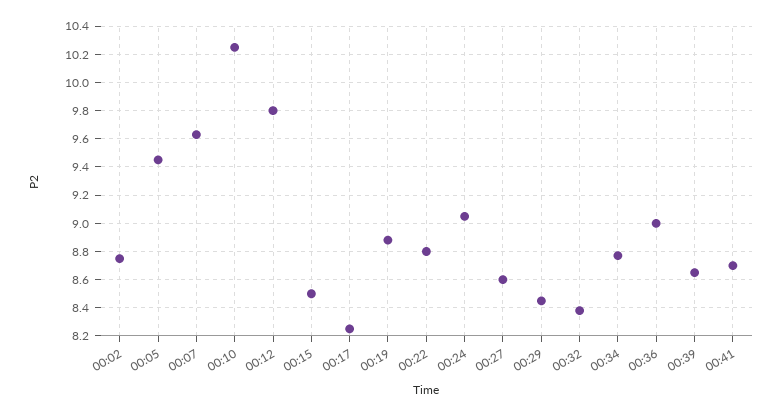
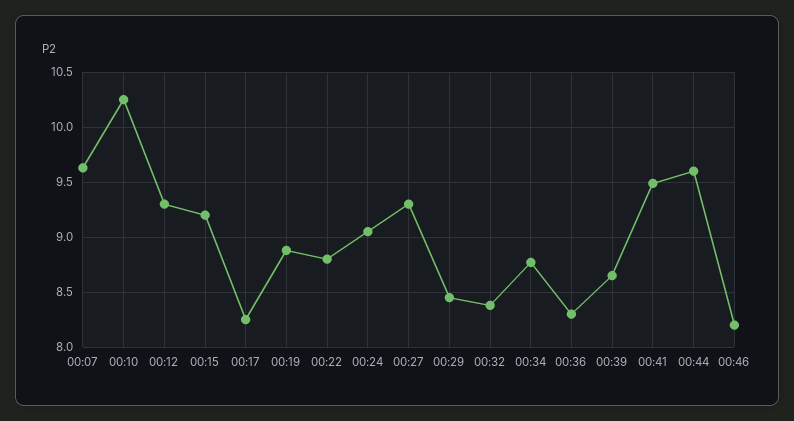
00:02: 8.75 -> none
00:05: 9.45 -> none
00:12: 9.8 -> 9.3
00:15: 8.5 -> 9.2
00:27: 8.6 -> 9.3
00:36: 9 -> 8.3
00:41: 8.7 -> 9.5
00:44: none -> 9.6
00:46: none -> 8.2

